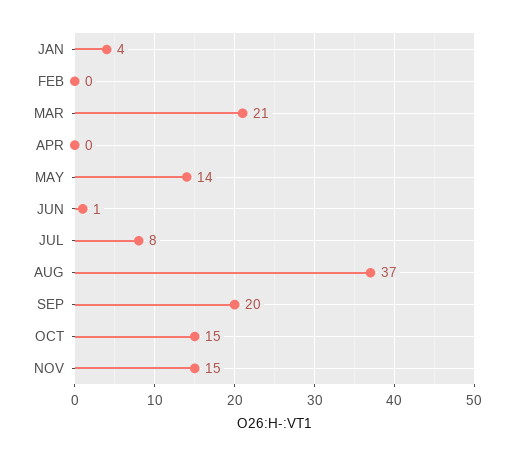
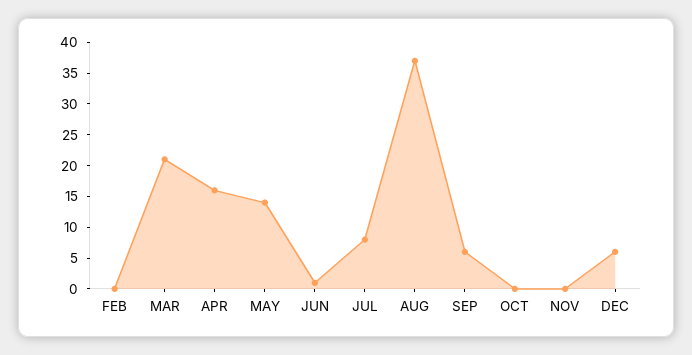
JAN: 4 -> none
APR: 0 -> 15
SEP: 20 -> 5
OCT: 15 -> 0
NOV: 15 -> 0
DEC: none -> 5

